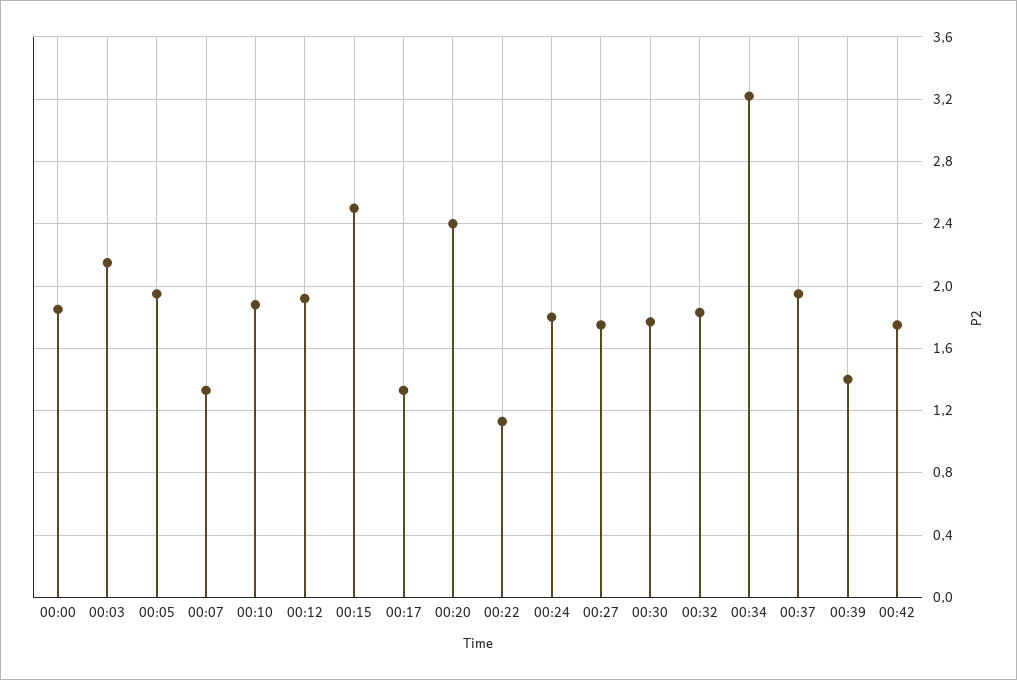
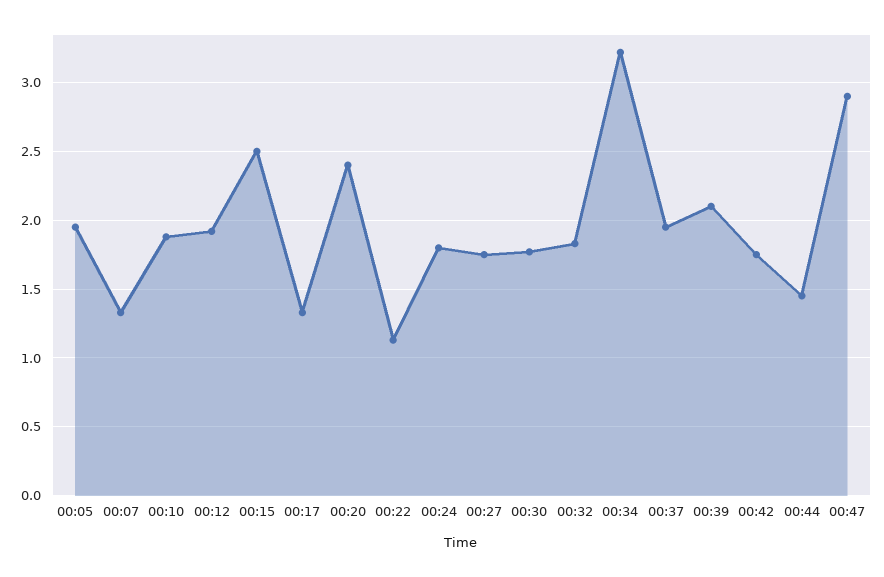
00:00: 1.85 -> none
00:03: 2.15 -> none
00:39: 1.4 -> 2.1
00:44: none -> 1.45
00:47: none -> 2.9

